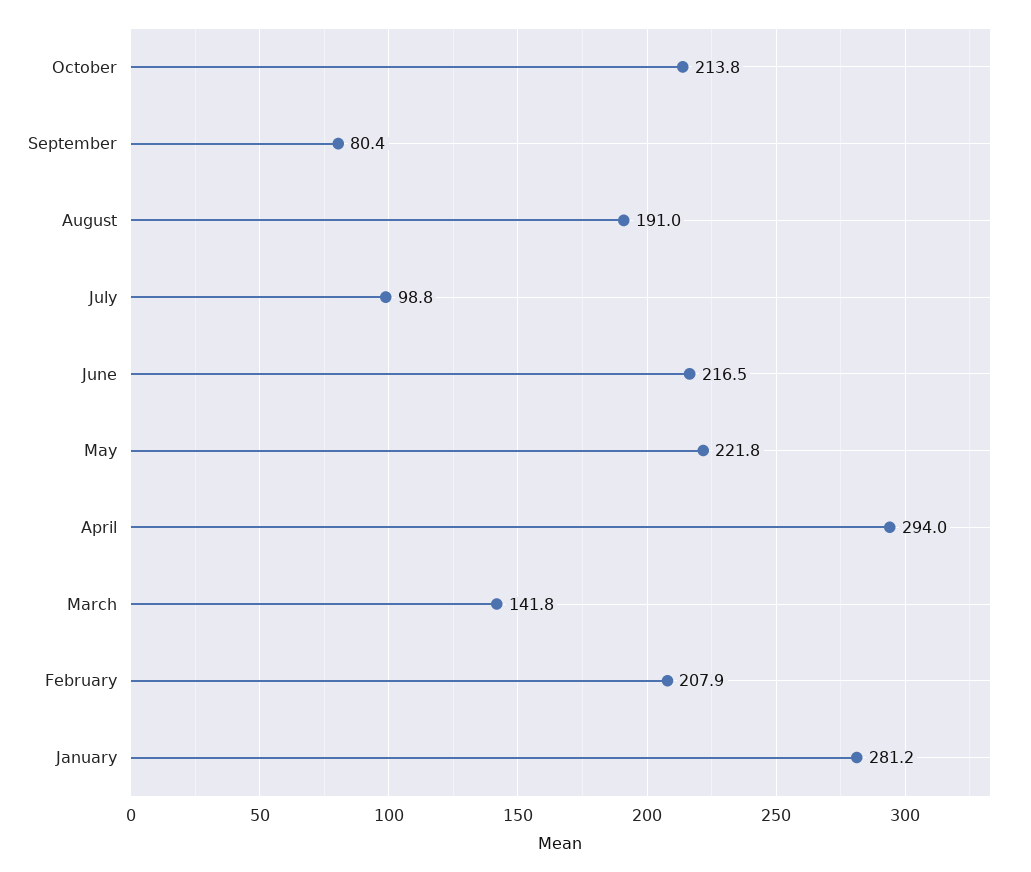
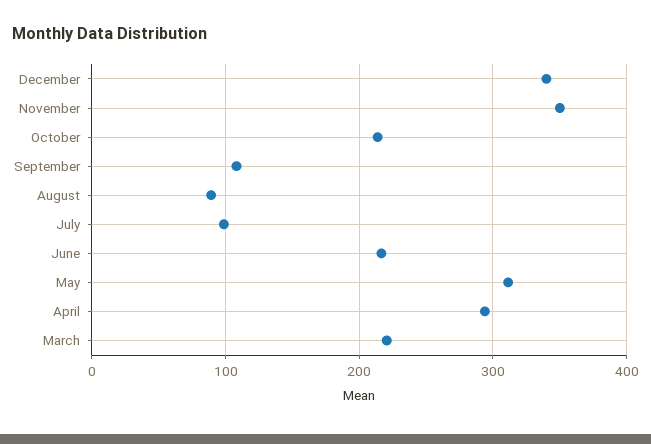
September: 80.4 -> 110
August: 191 -> 90
May: 221.8 -> 310
March: 141.8 -> 220
February: 207.9 -> none
January: 281.2 -> none
December: none -> 340
November: none -> 350

